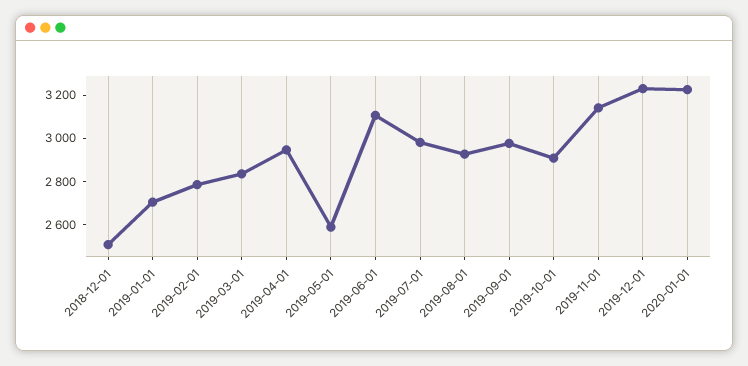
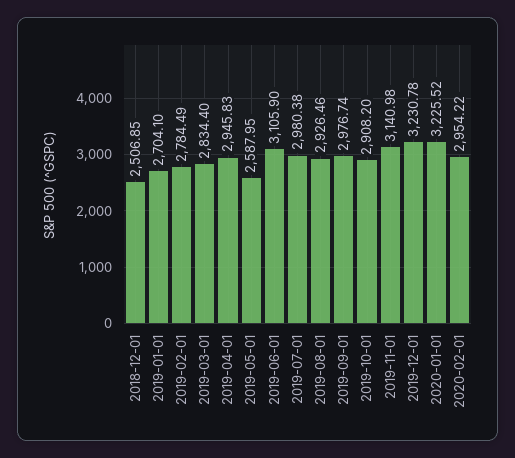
2020-02-01: none -> 2954.22

